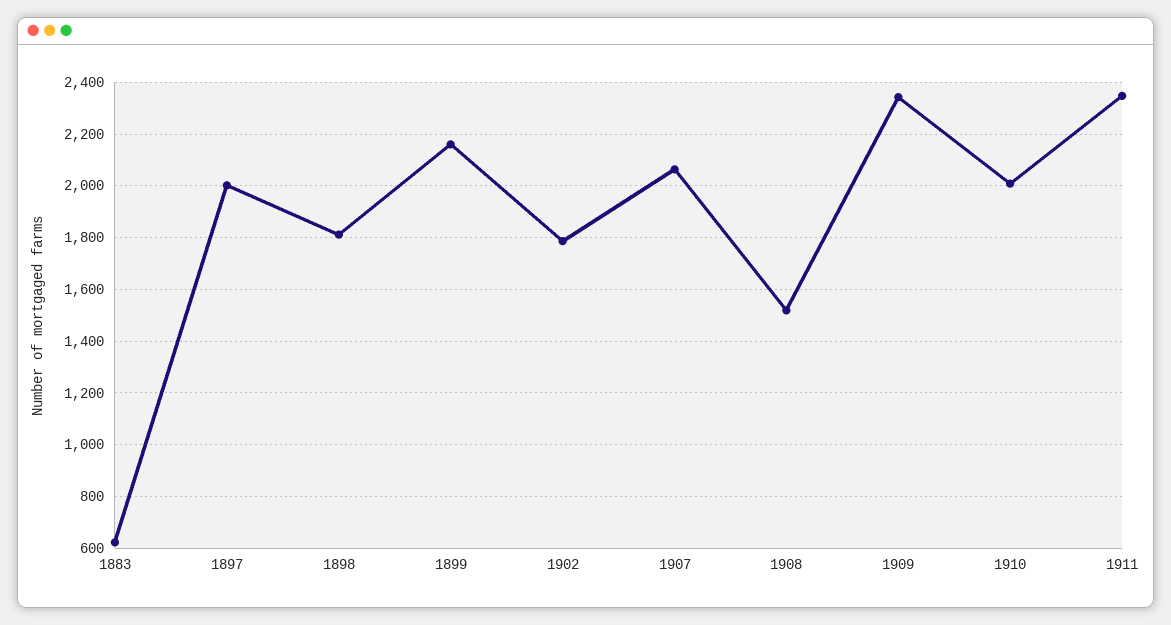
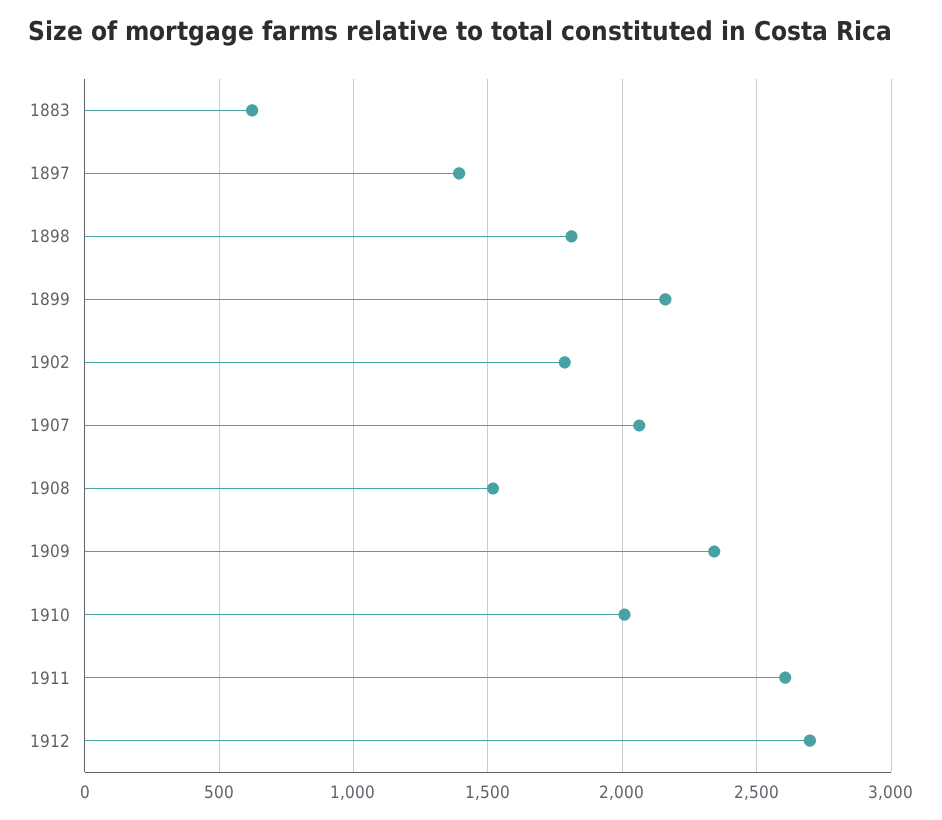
1897: 2000 -> 1400
1911: 2350 -> 2600
1912: none -> 2700

